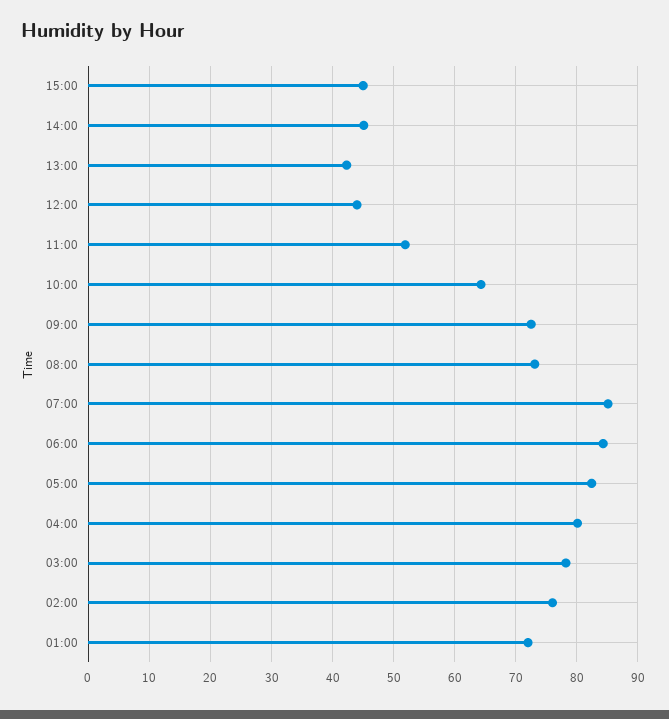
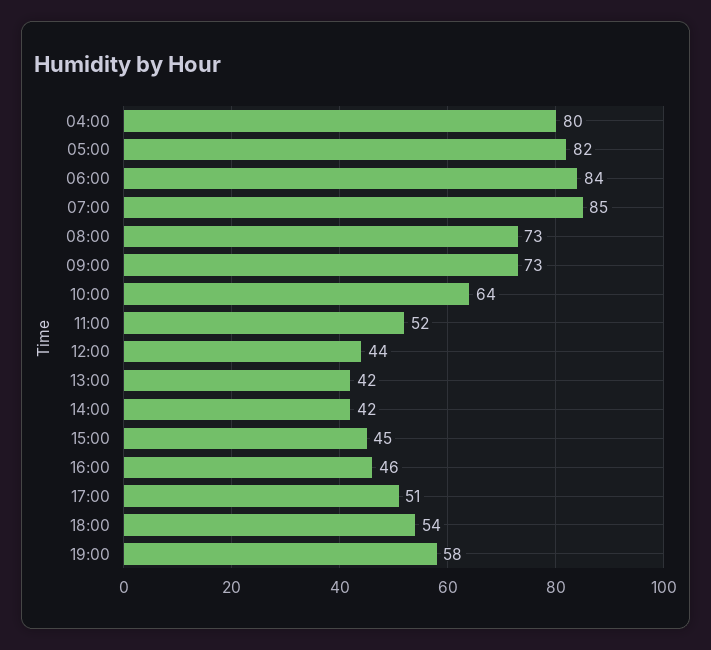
14:00: 45 -> 42
03:00: 78 -> none
02:00: 76 -> none
01:00: 72 -> none
16:00: none -> 46
17:00: none -> 51
18:00: none -> 54
19:00: none -> 58

